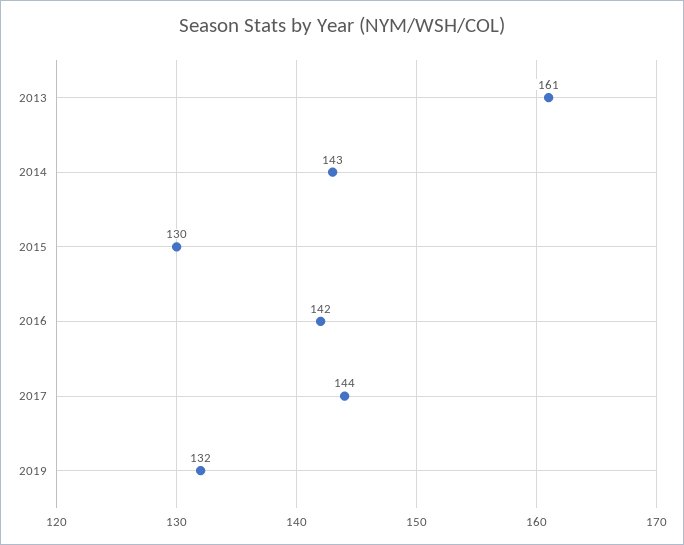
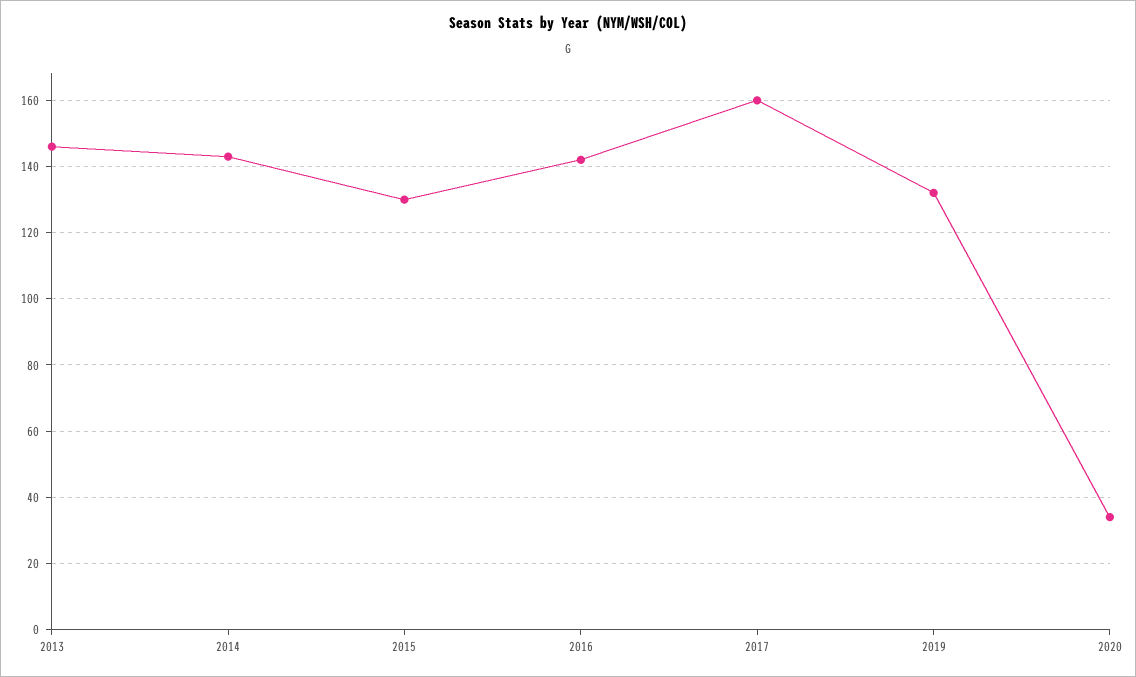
2013: 161 -> 145
2017: 144 -> 160
2020: none -> 35

